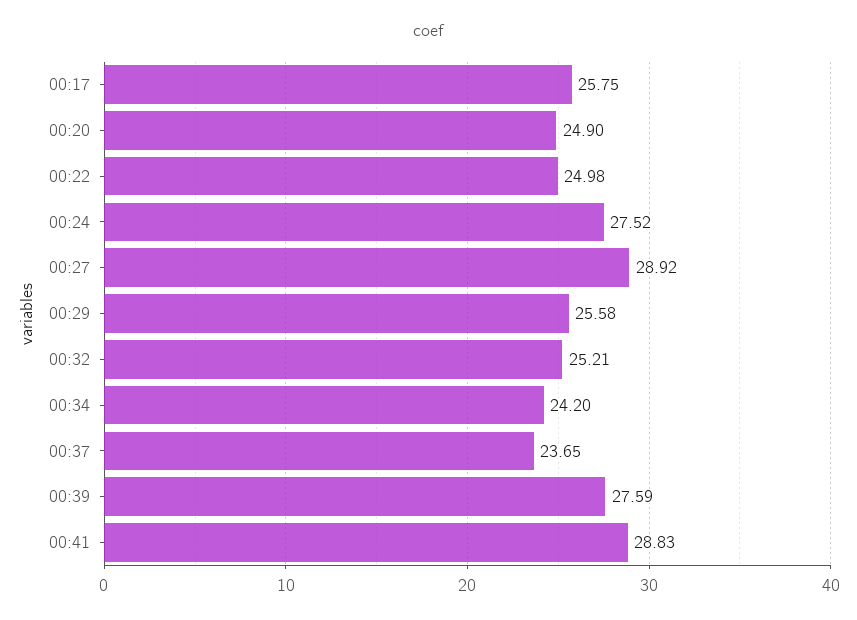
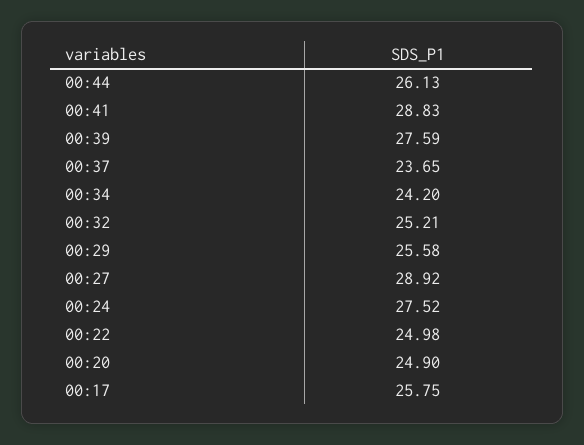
00:44: none -> 26.13

